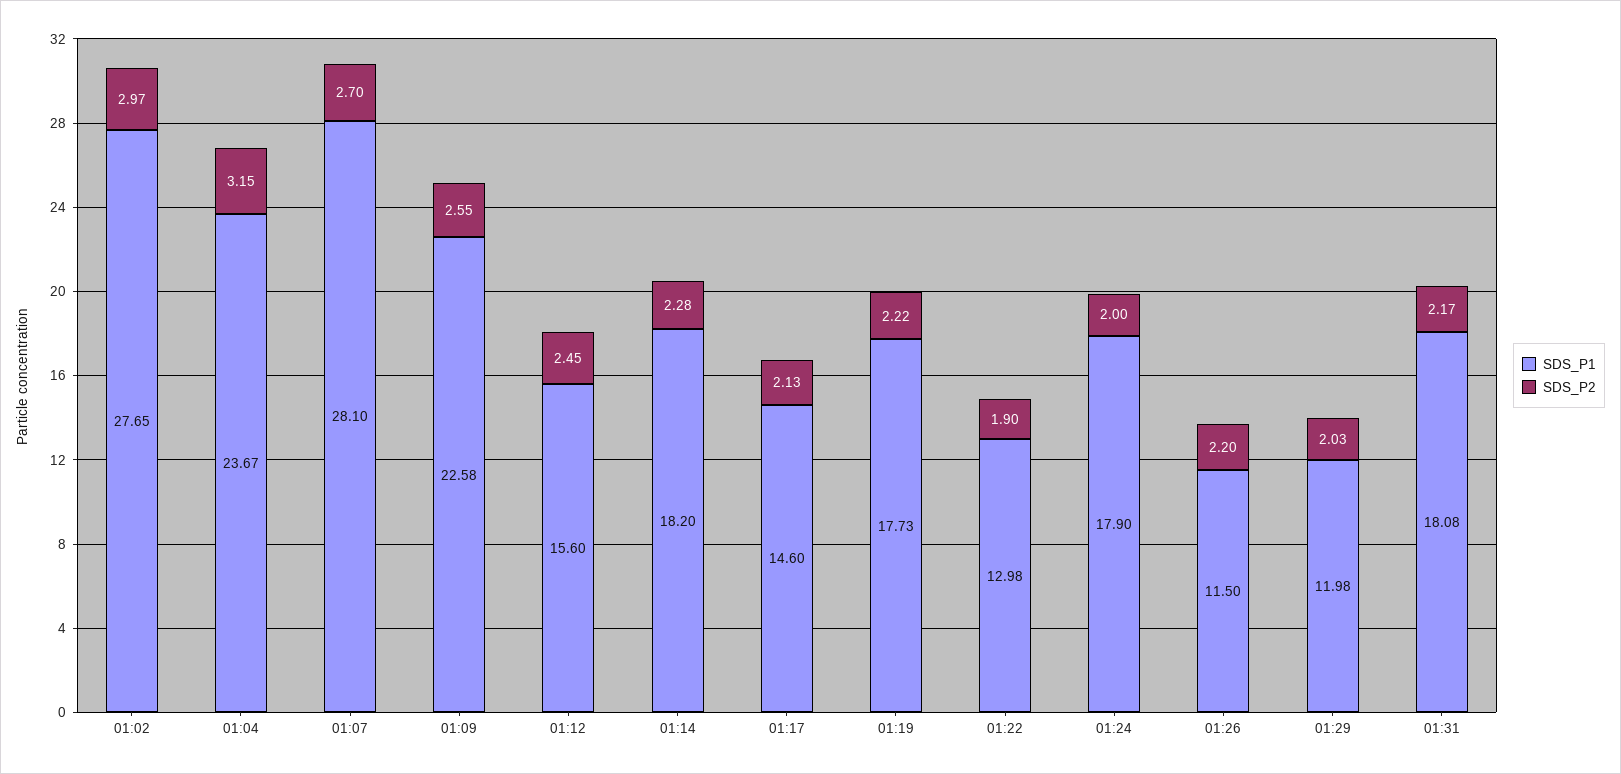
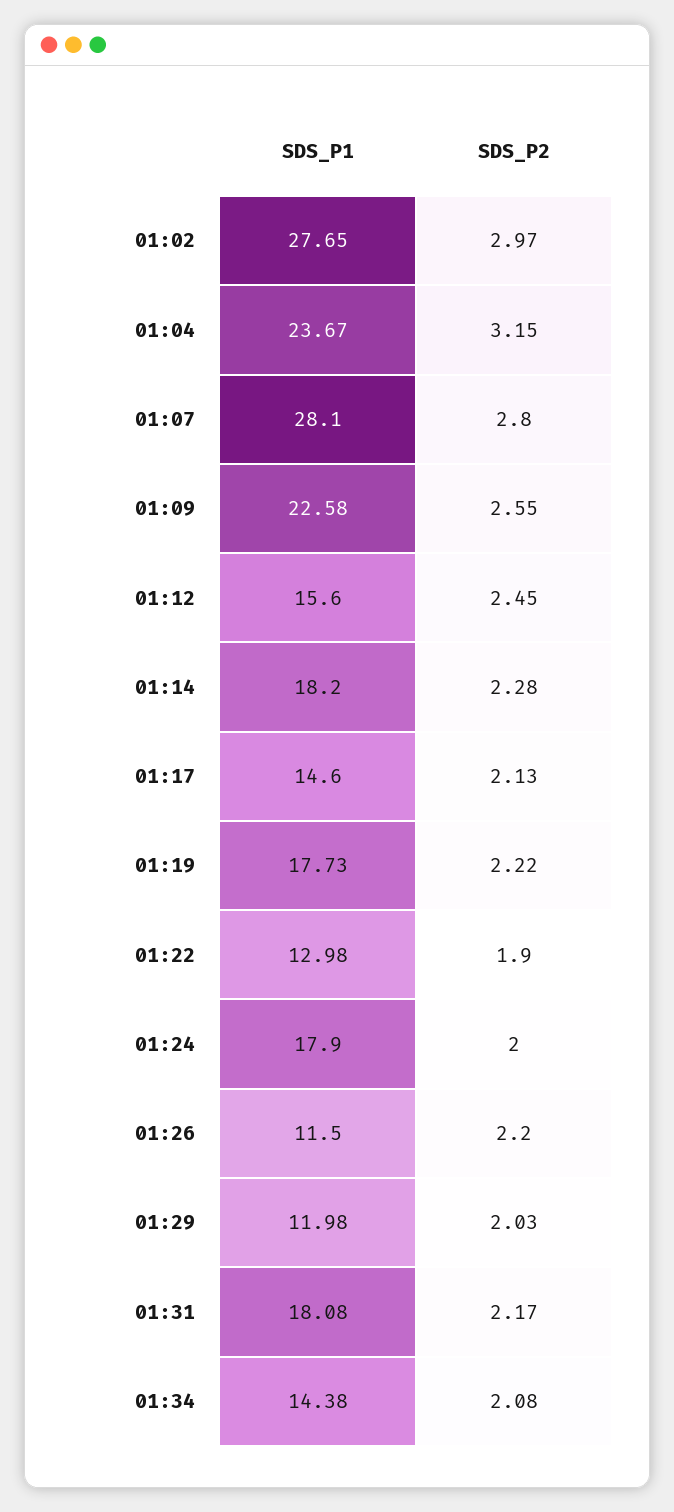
SDS_P2, 01:07: 2.7 -> 2.8
SDS_P1, 01:34: none -> 14.38
SDS_P2, 01:34: none -> 2.08

